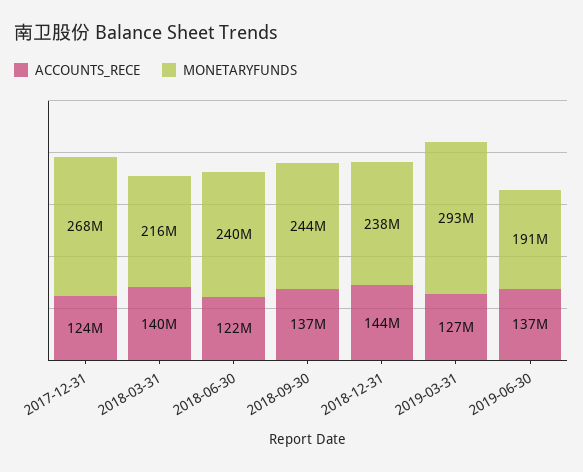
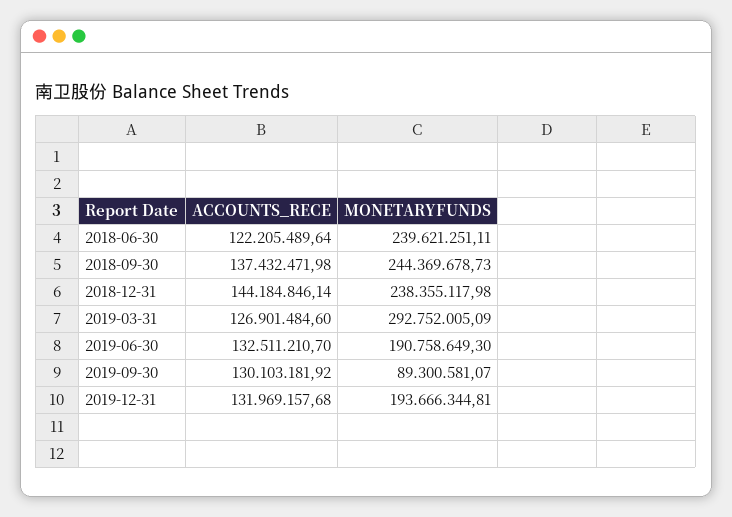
ACCOUNTS_RECE, 2017-12-31: 124000000 -> none
MONETARYFUNDS, 2017-12-31: 268000000 -> none
ACCOUNTS_RECE, 2018-03-31: 140000000 -> none
MONETARYFUNDS, 2018-03-31: 216000000 -> none
ACCOUNTS_RECE, 2019-06-30: 137000000 -> 132511210.7
ACCOUNTS_RECE, 2019-09-30: none -> 130103181.92
MONETARYFUNDS, 2019-09-30: none -> 89300581.07
ACCOUNTS_RECE, 2019-12-31: none -> 131969157.68
MONETARYFUNDS, 2019-12-31: none -> 193666344.81

